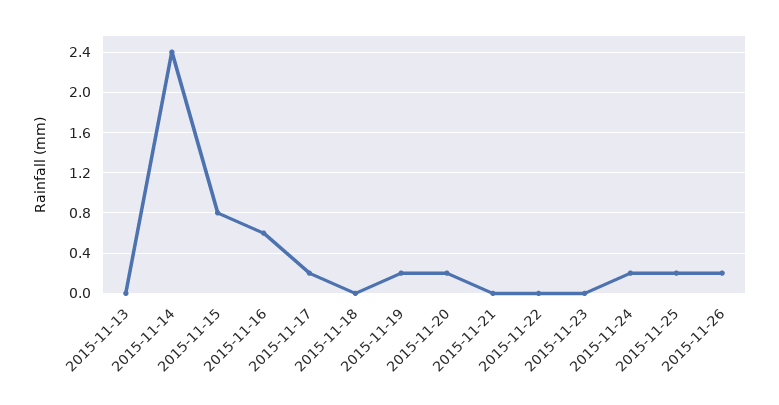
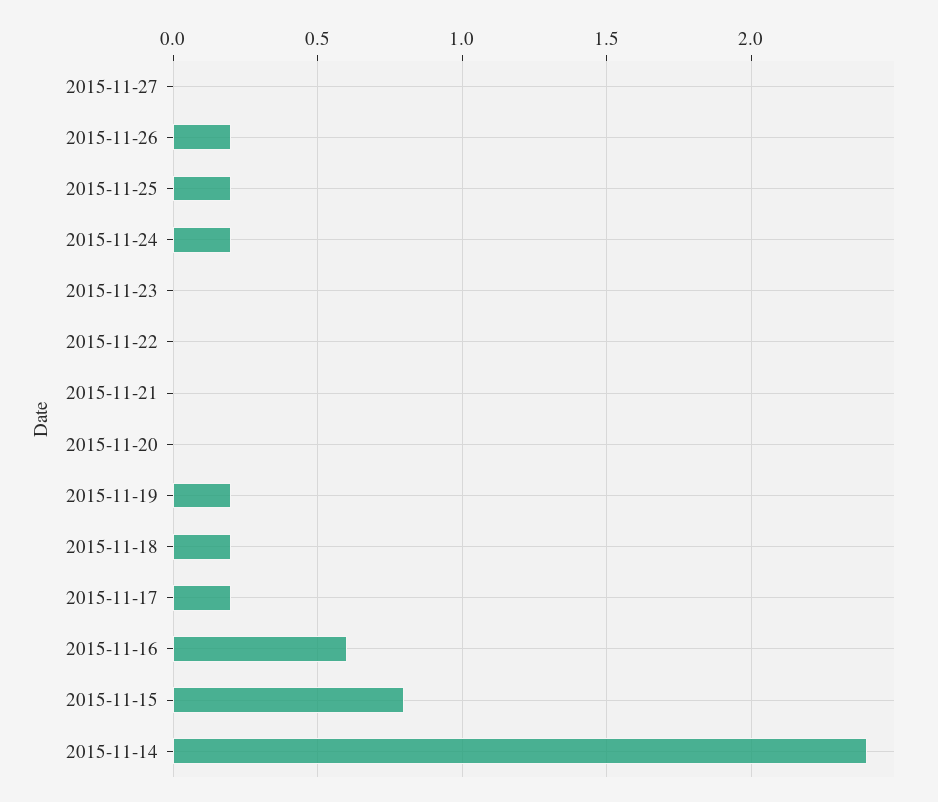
2015-11-13: 0 -> none
2015-11-18: 0 -> 0.2
2015-11-20: 0.2 -> 0
2015-11-27: none -> 0

